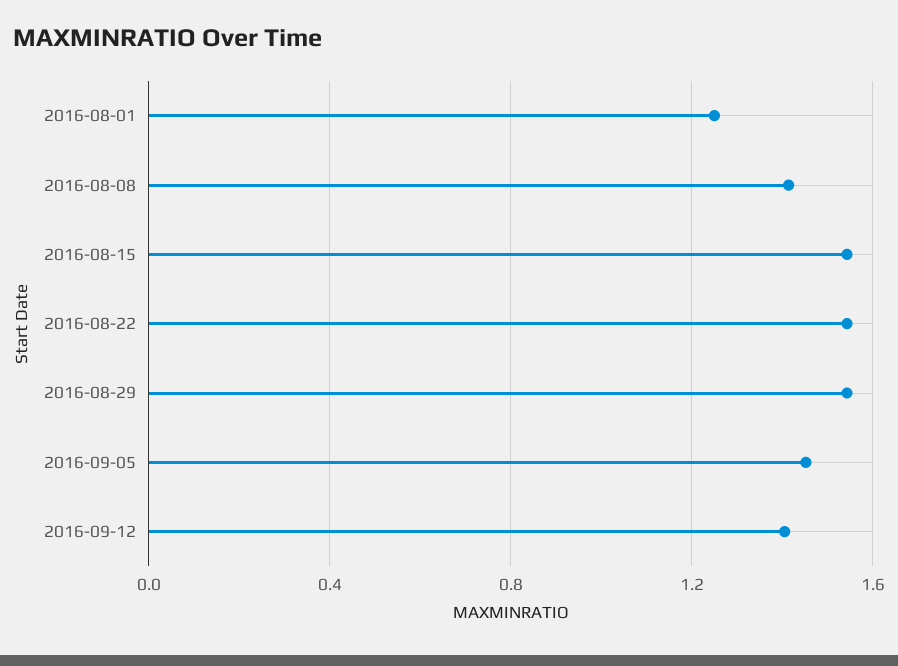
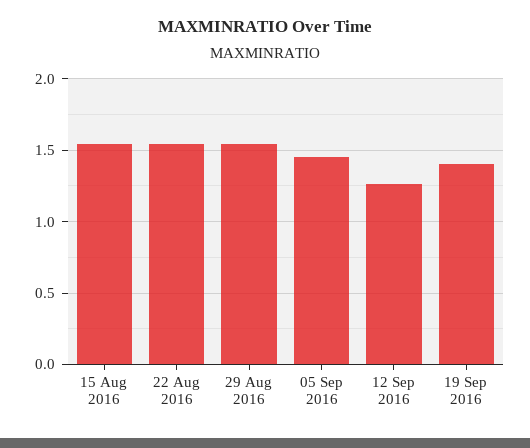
2016-08-01: 1.25 -> none
2016-08-08: 1.4 -> none
2016-09-12: 1.4 -> 1.25
19 Sep 2016: none -> 1.4

